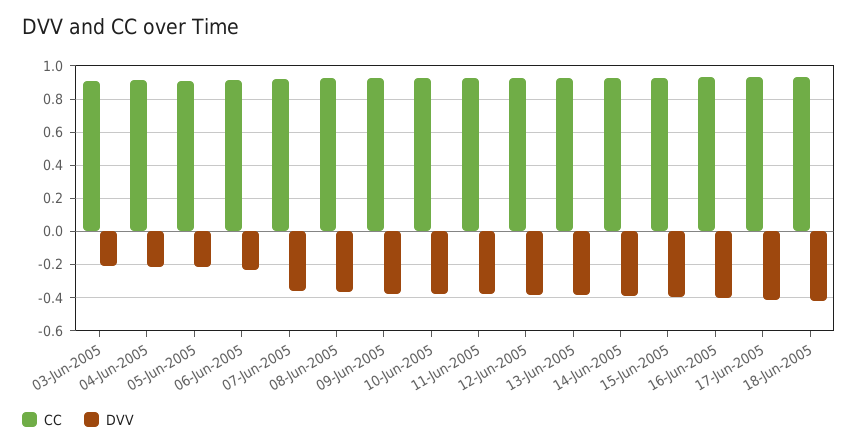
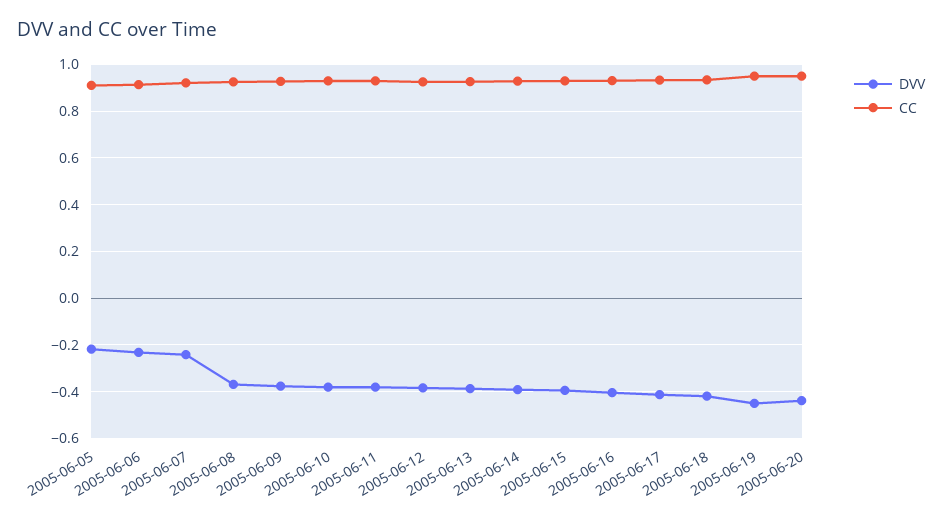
CC, 03-Jun-2005: 0.9 -> none
DVV, 03-Jun-2005: -0.2 -> none
CC, 04-Jun-2005: 0.9 -> none
DVV, 04-Jun-2005: -0.2 -> none
DVV, 07-Jun-2005: -0.35 -> -0.25
DVV, 2005-06-19: none -> -0.45
CC, 2005-06-19: none -> 0.95
DVV, 2005-06-20: none -> -0.45
CC, 2005-06-20: none -> 0.95

